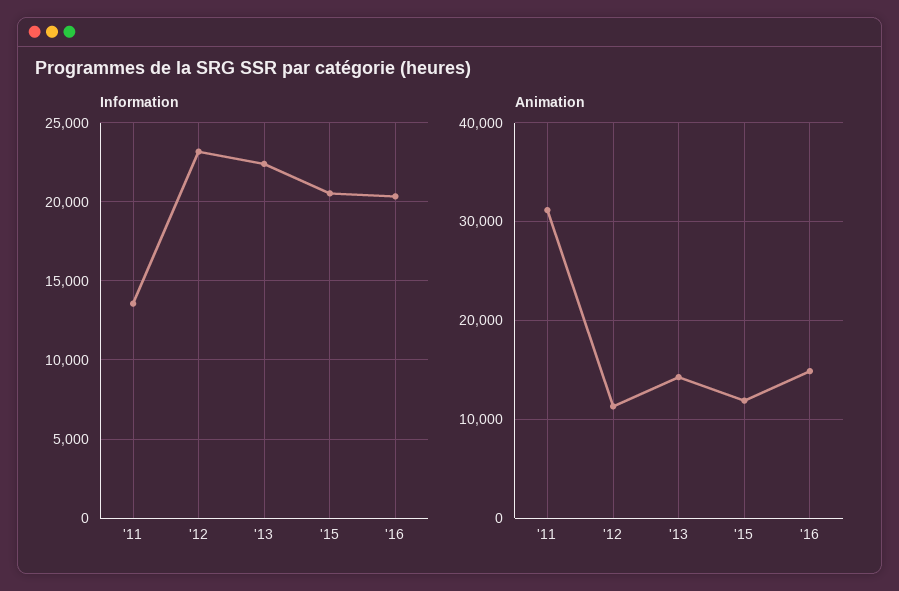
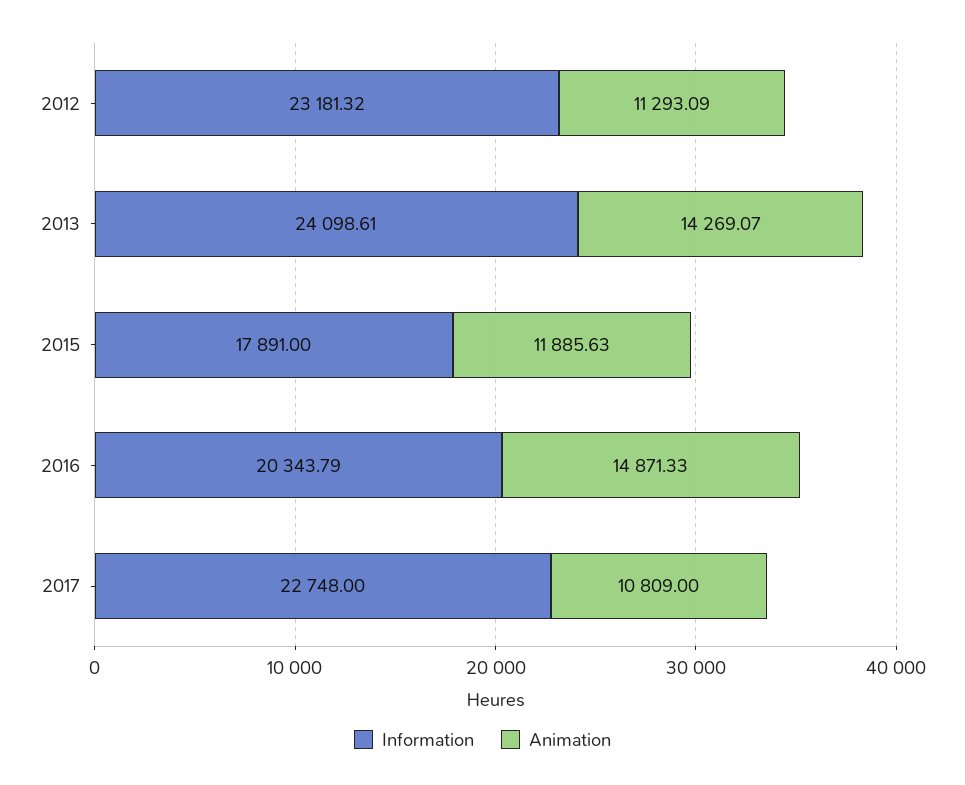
Information, '11: 13500 -> none
Information, '13: 22500 -> 24098.61
Information, '15: 20500 -> 17891
Animation, '11: 31000 -> none
Information, 2017: none -> 22748
Animation, 2017: none -> 10809

